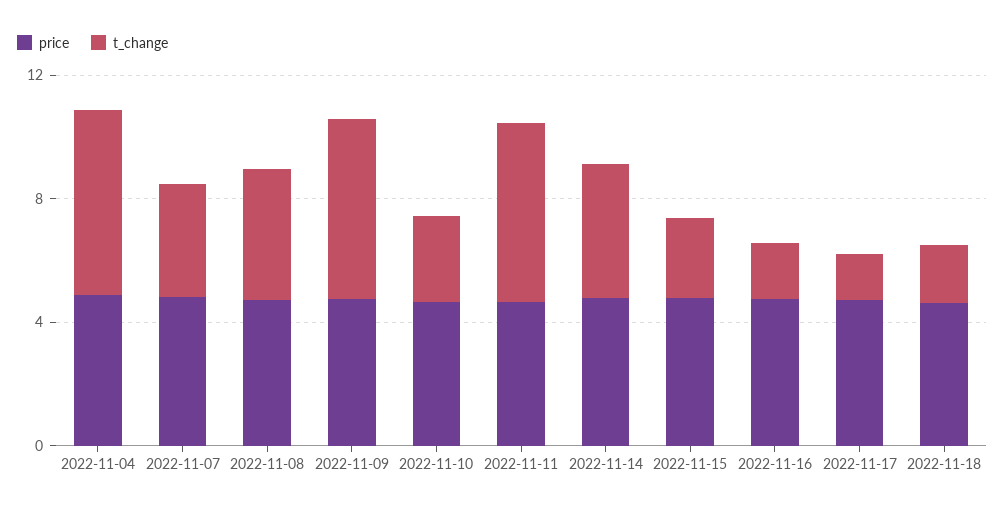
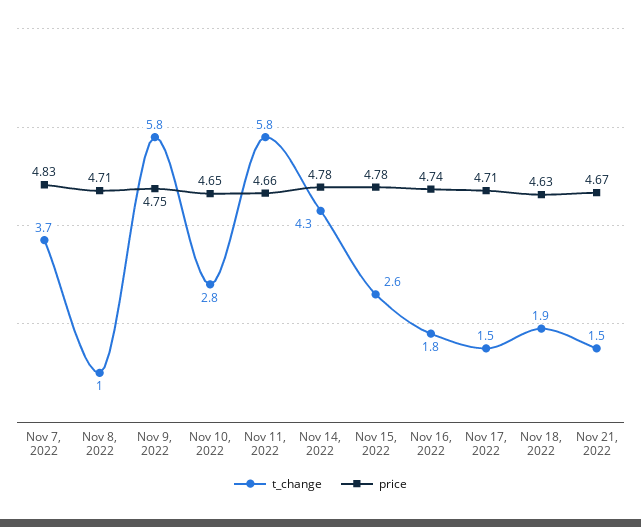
price, 2022-11-04: 5 -> none
t_change, 2022-11-04: 6 -> none
t_change, 2022-11-08: 4 -> 1
t_change, Nov 21, 2022: none -> 1.5
price, Nov 21, 2022: none -> 4.67

